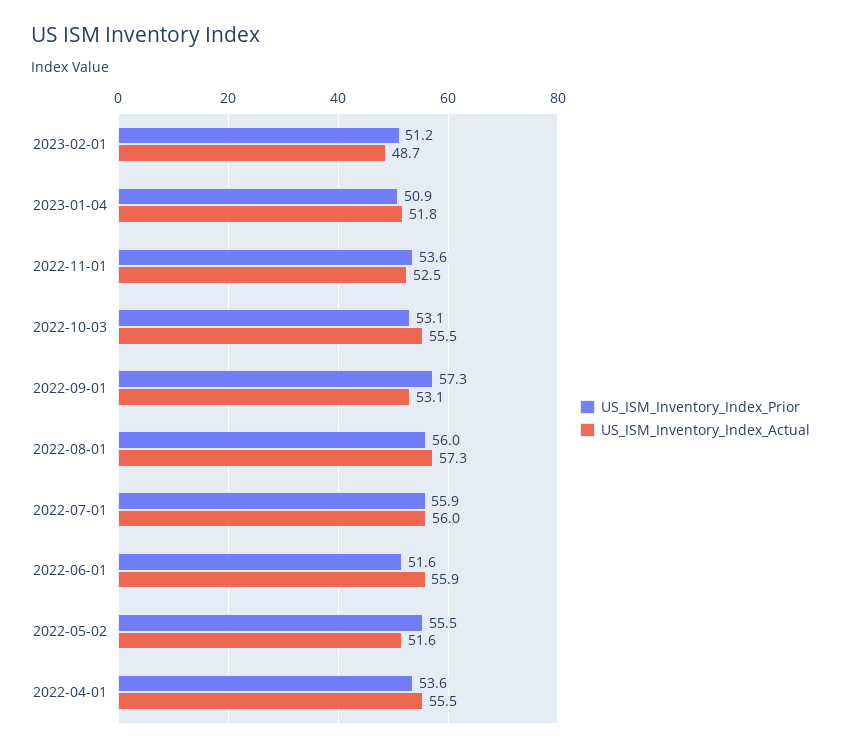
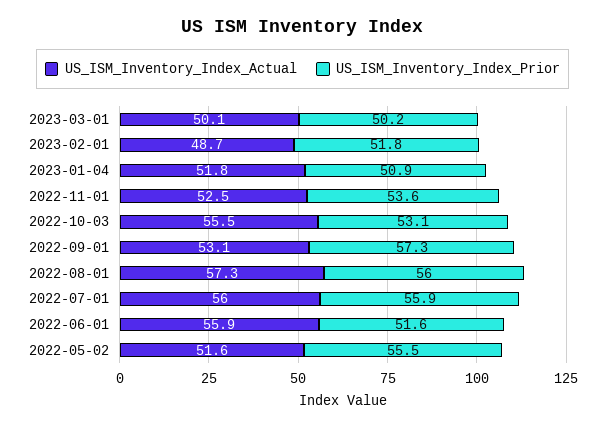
US_ISM_Inventory_Index_Prior, 2023-02-01: 51.2 -> 51.8
US_ISM_Inventory_Index_Prior, 2022-04-01: 53.6 -> none
US_ISM_Inventory_Index_Actual, 2022-04-01: 55.5 -> none
US_ISM_Inventory_Index_Actual, 2023-03-01: none -> 50.1
US_ISM_Inventory_Index_Prior, 2023-03-01: none -> 50.2

